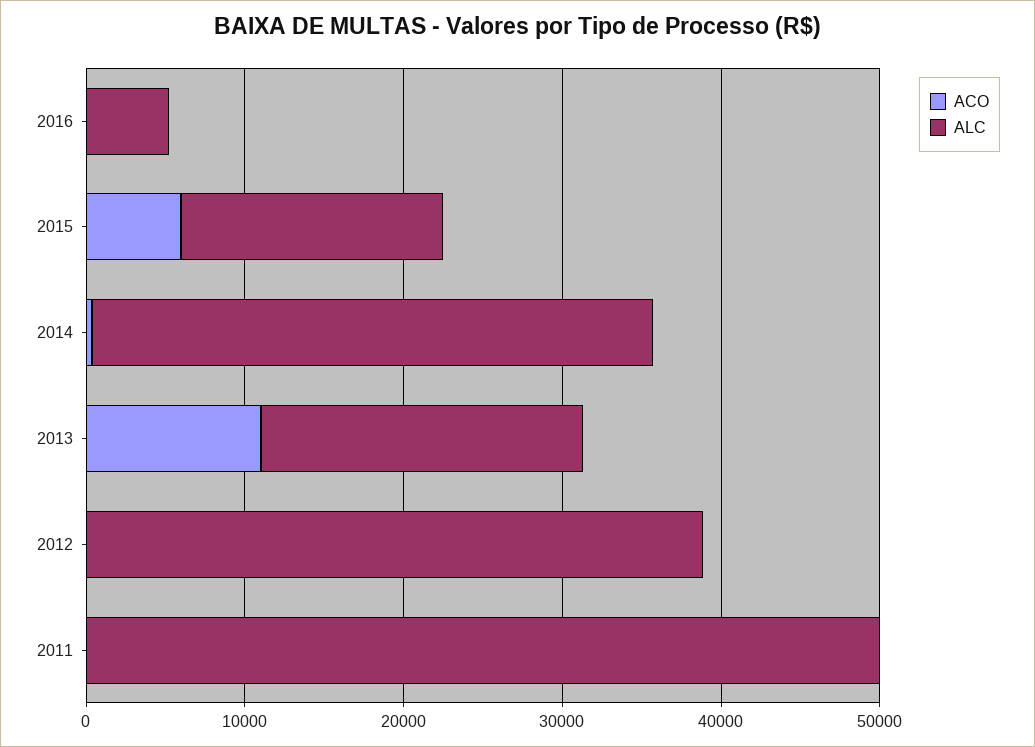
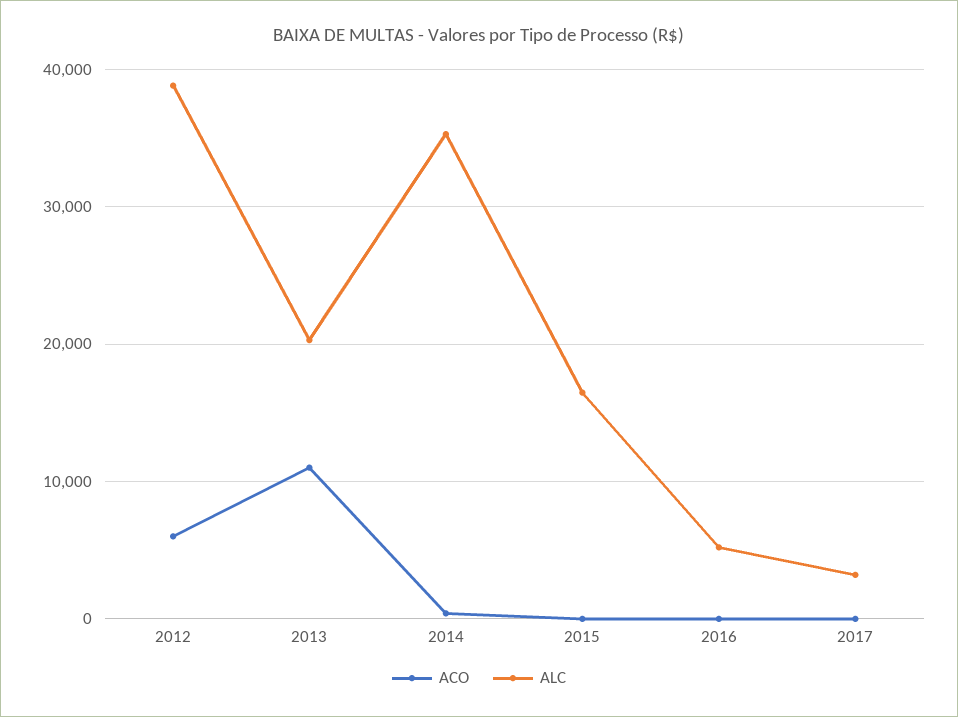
ACO, 2015: 6000 -> 0
ACO, 2012: 0 -> 6000
ACO, 2011: 0 -> none
ALC, 2011: 50000 -> none
ACO, 2017: none -> 0
ALC, 2017: none -> 3000

